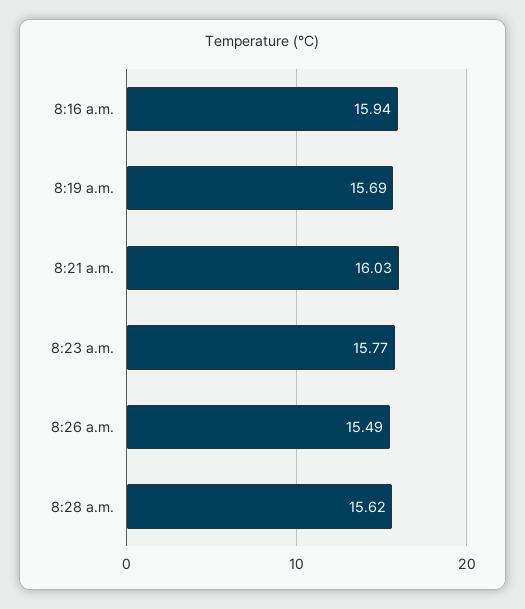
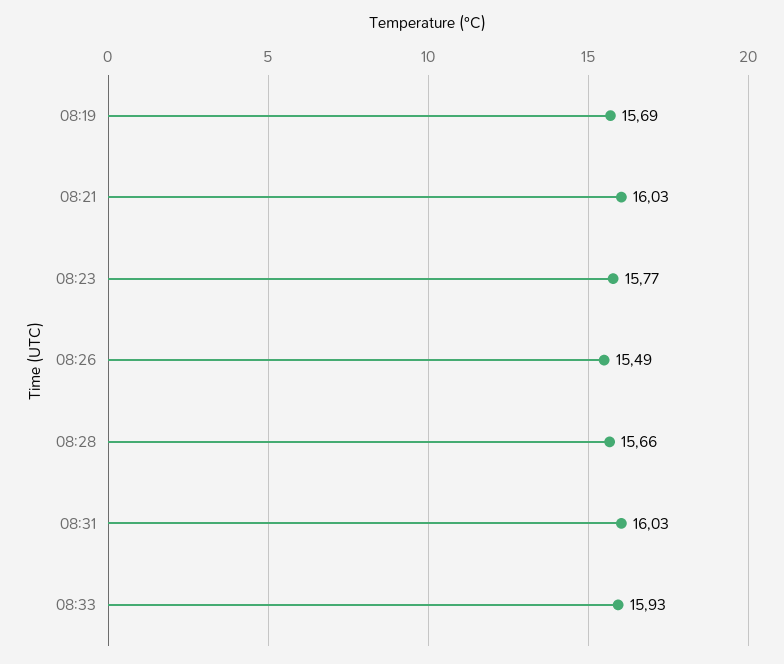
8:16 a.m.: 15.94 -> none
8:28 a.m.: 15.62 -> 15.66
08:31: none -> 16.03
08:33: none -> 15.93

